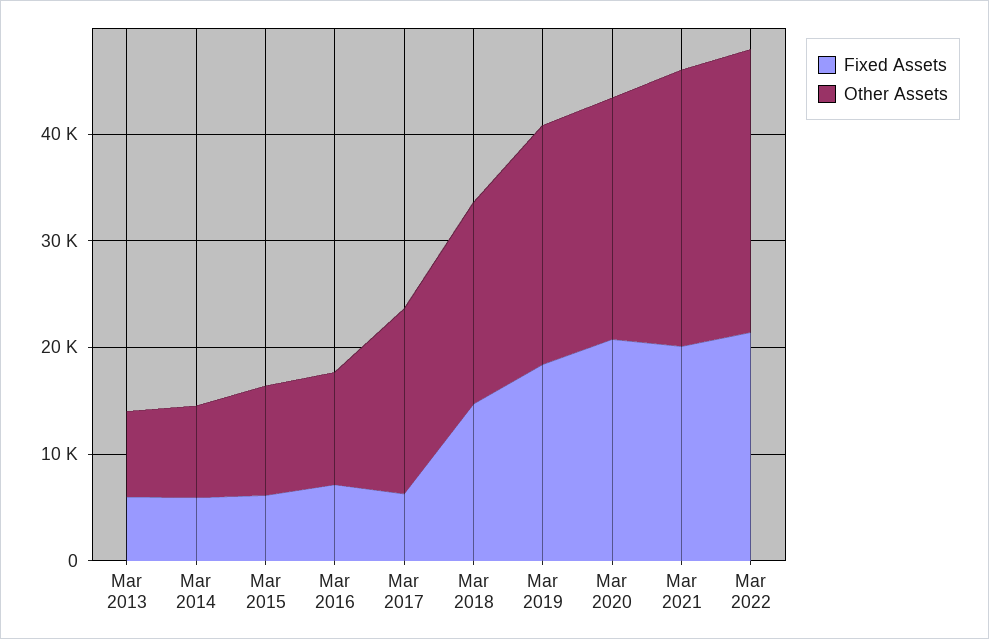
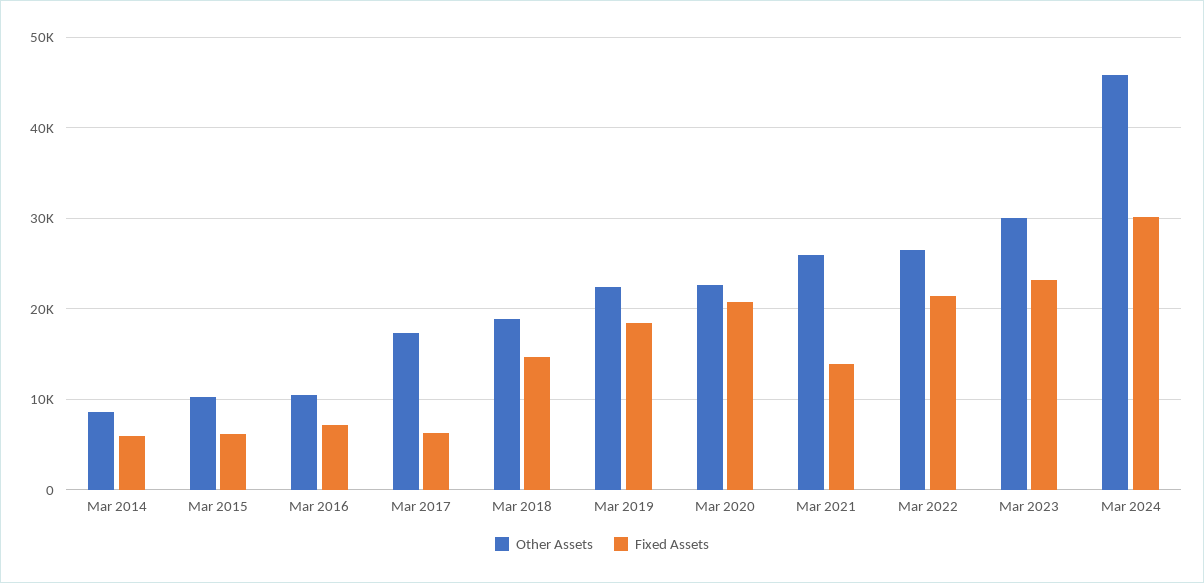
Fixed Assets, Mar 2013: 6000 -> none
Other Assets, Mar 2013: 8000 -> none
Fixed Assets, Mar 2021: 20000 -> 14000
Other Assets, Mar 2023: none -> 30000
Fixed Assets, Mar 2023: none -> 23000
Other Assets, Mar 2024: none -> 46000
Fixed Assets, Mar 2024: none -> 30000

